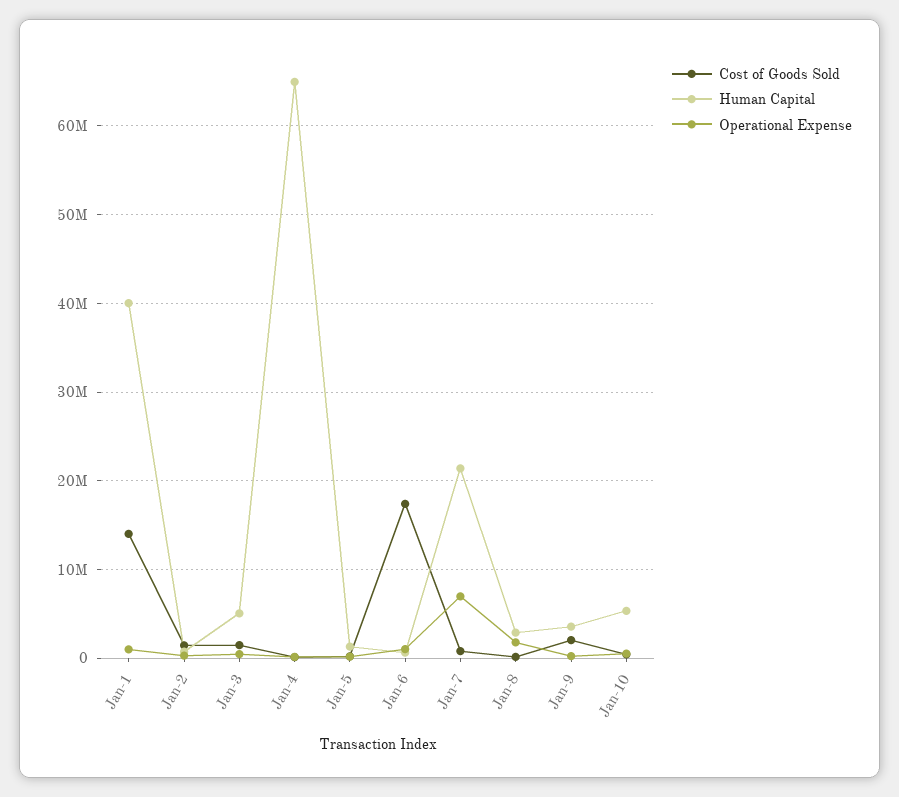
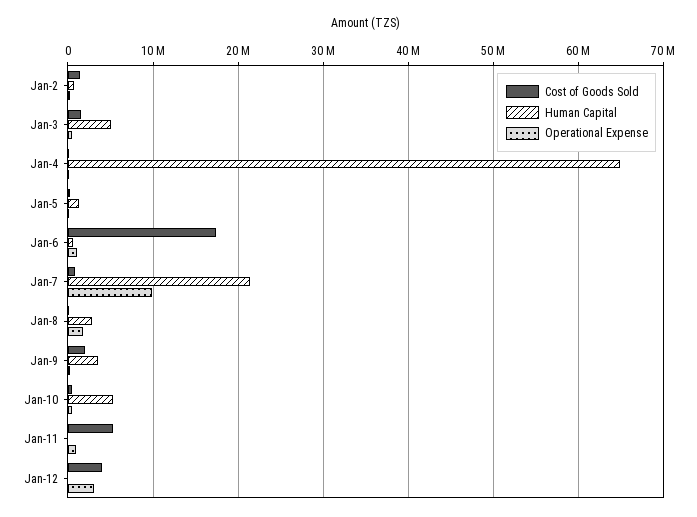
Cost of Goods Sold, Jan-1: 14000000 -> none
Human Capital, Jan-1: 40000000 -> none
Operational Expense, Jan-1: 1000000 -> none
Operational Expense, Jan-7: 7000000 -> 10000000
Cost of Goods Sold, Jan-11: none -> 5000000
Human Capital, Jan-11: none -> 0
Operational Expense, Jan-11: none -> 1000000
Cost of Goods Sold, Jan-12: none -> 4000000
Human Capital, Jan-12: none -> 0
Operational Expense, Jan-12: none -> 3000000

